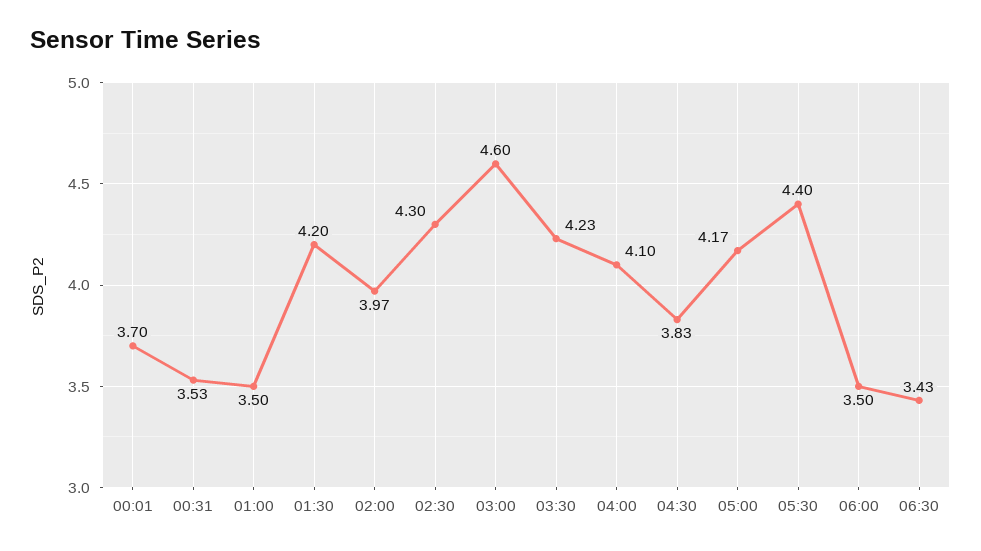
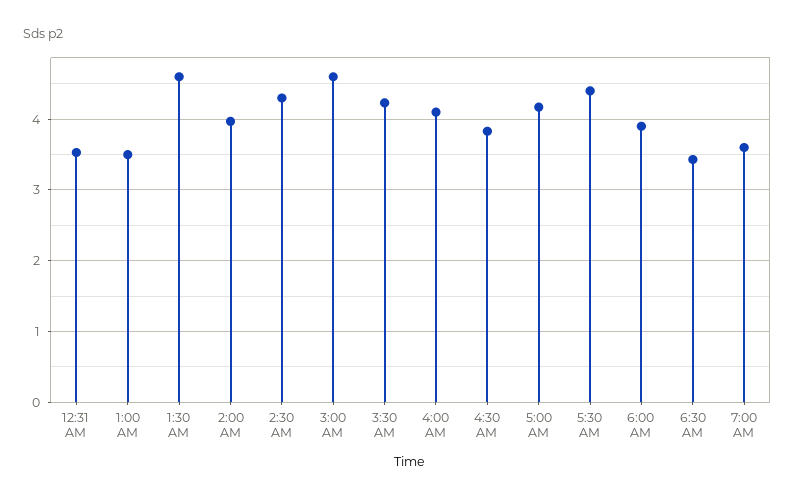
00:01: 3.7 -> none
01:30: 4.2 -> 4.6
06:00: 3.5 -> 3.9
7:00 AM: none -> 3.6

